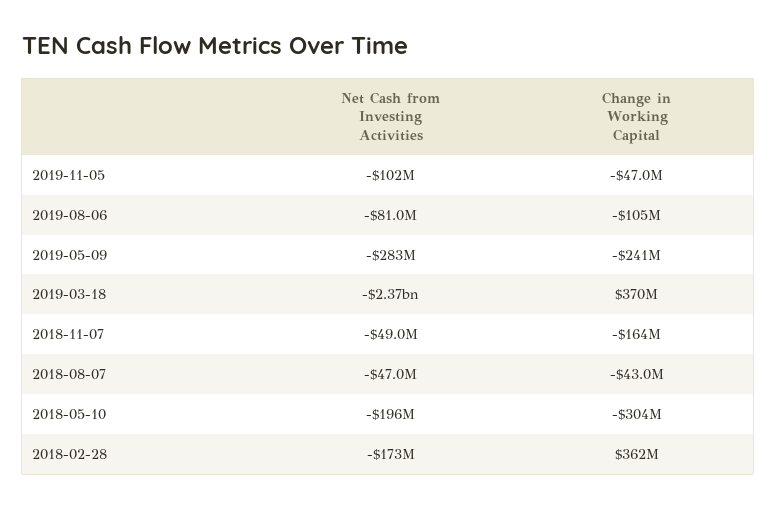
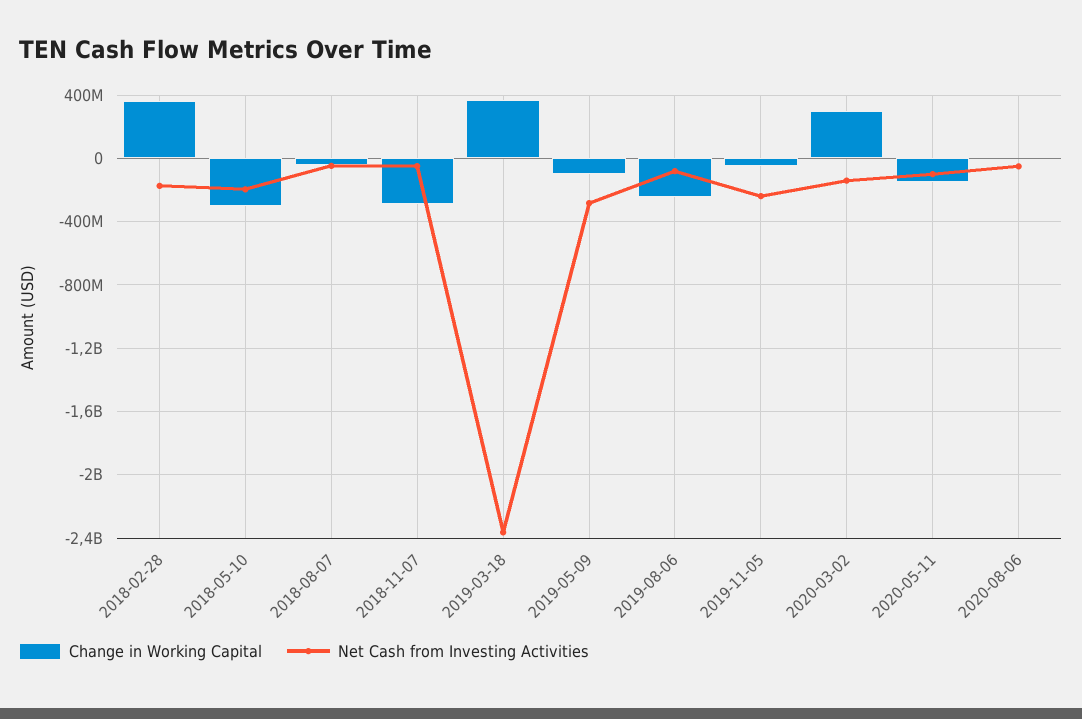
Net Cash from Investing Activities, 2019-11-05: -102000000 -> -250000000
Change in Working Capital, 2019-08-06: -105000000 -> -250000000
Change in Working Capital, 2019-05-09: -241000000 -> -100000000
Change in Working Capital, 2018-11-07: -164000000 -> -300000000
Change in Working Capital, 2020-03-02: none -> 300000000
Net Cash from Investing Activities, 2020-03-02: none -> -150000000
Change in Working Capital, 2020-05-11: none -> -150000000
Net Cash from Investing Activities, 2020-05-11: none -> -100000000
Change in Working Capital, 2020-08-06: none -> 0
Net Cash from Investing Activities, 2020-08-06: none -> -50000000

